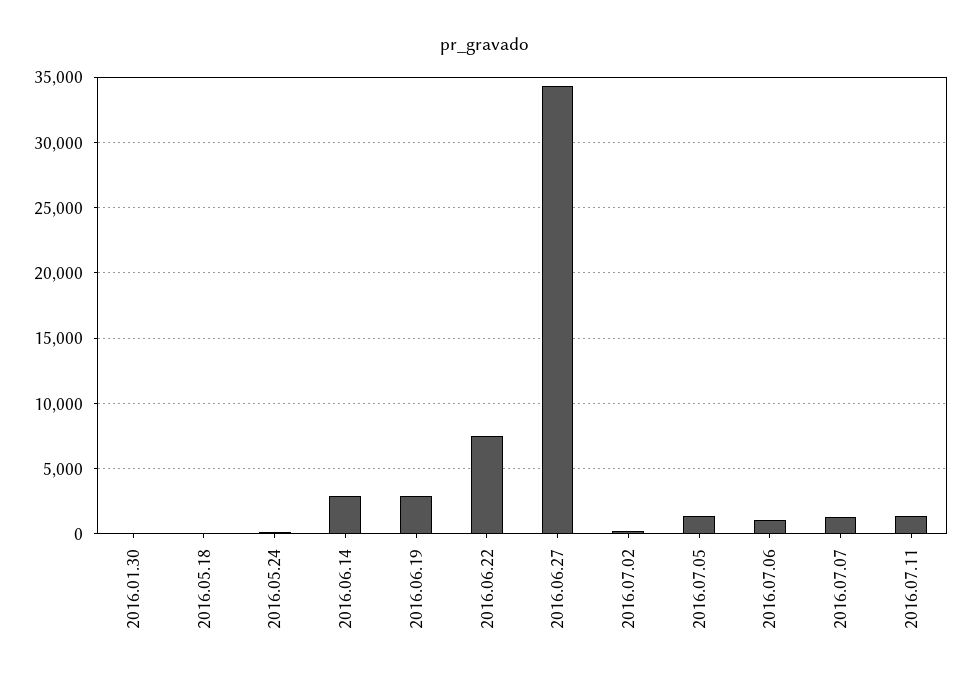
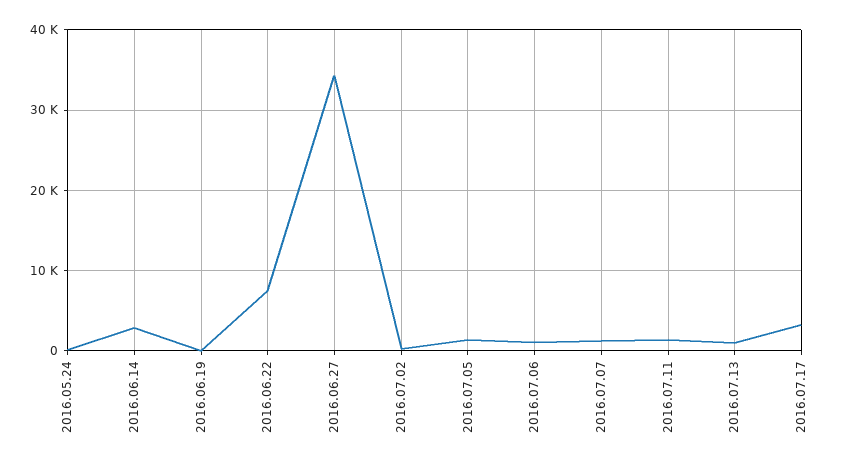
2016.01.30: 0 -> none
2016.05.18: 0 -> none
2016.06.19: 3000 -> 0
2016.07.13: none -> 1000
2016.07.17: none -> 3000

